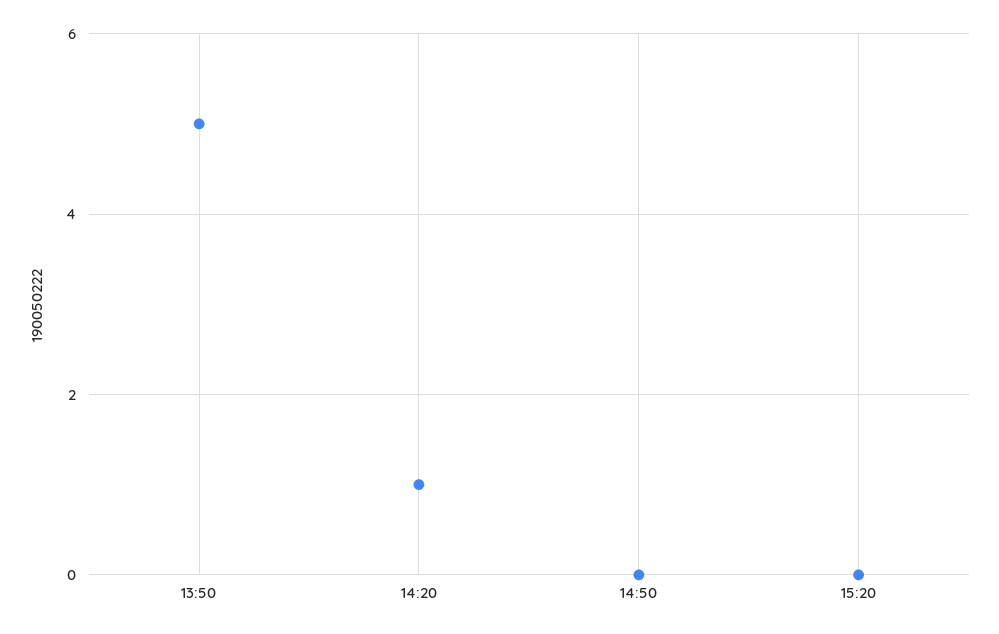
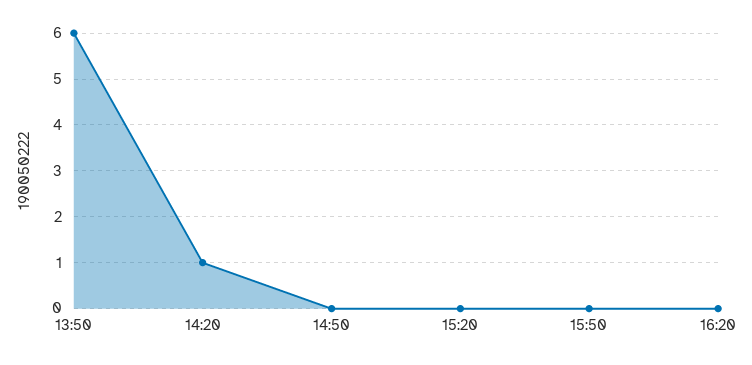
13:50: 5 -> 6
15:50: none -> 0
16:20: none -> 0

